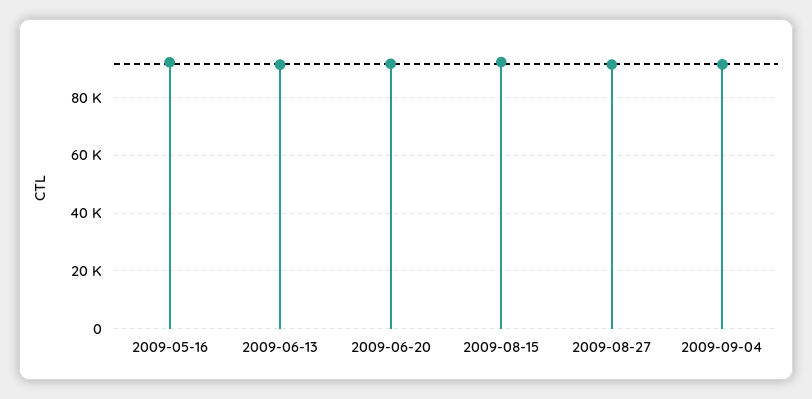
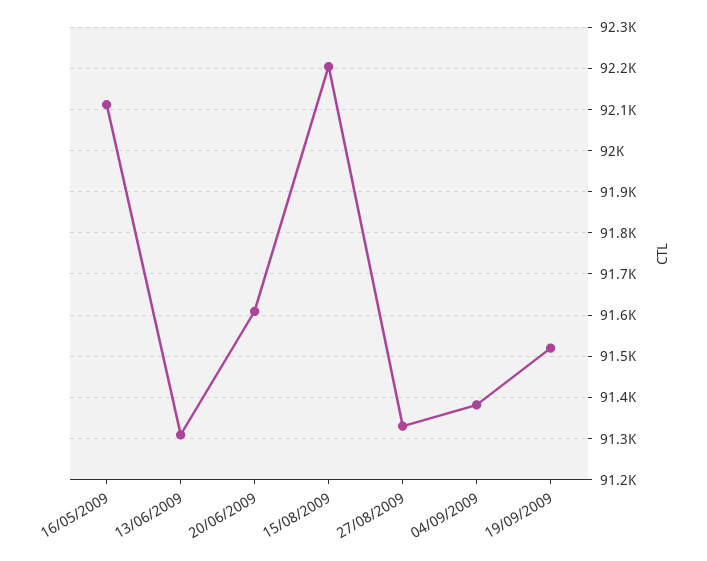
19/09/2009: none -> 91520

